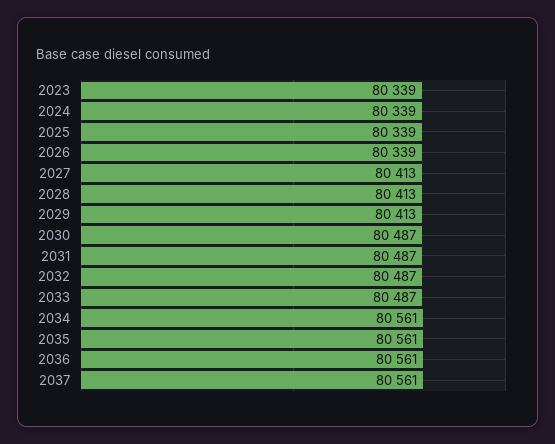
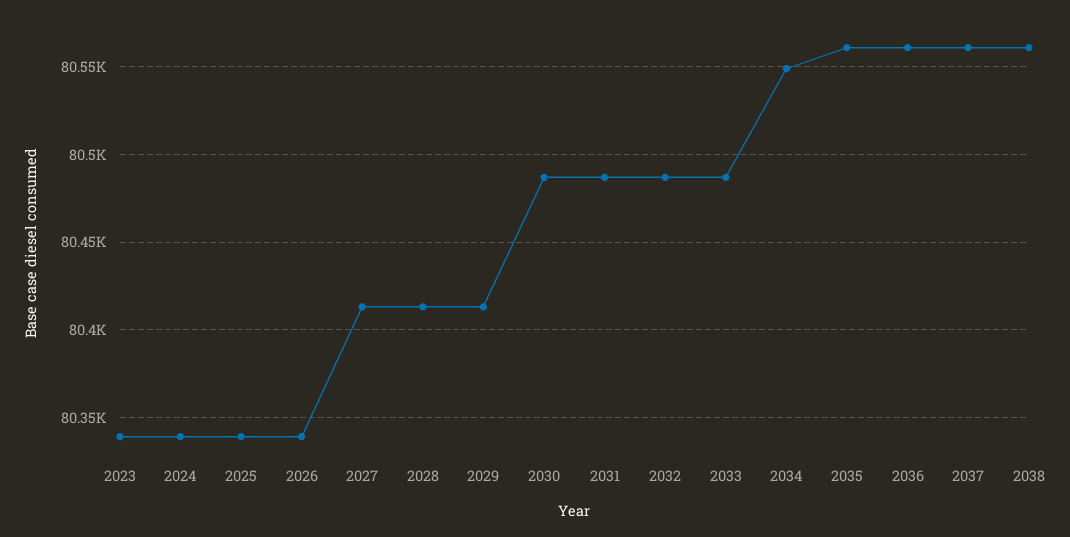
2034: 80561 -> 80550
2038: none -> 80560

